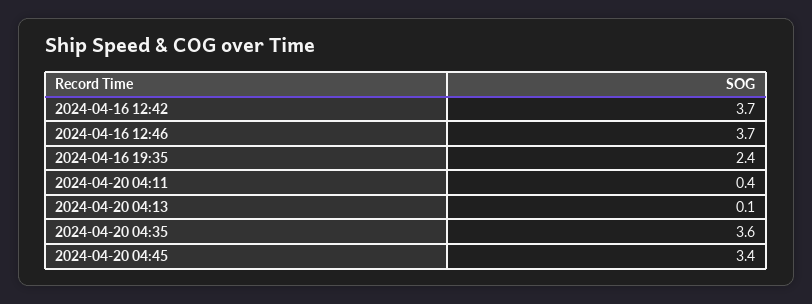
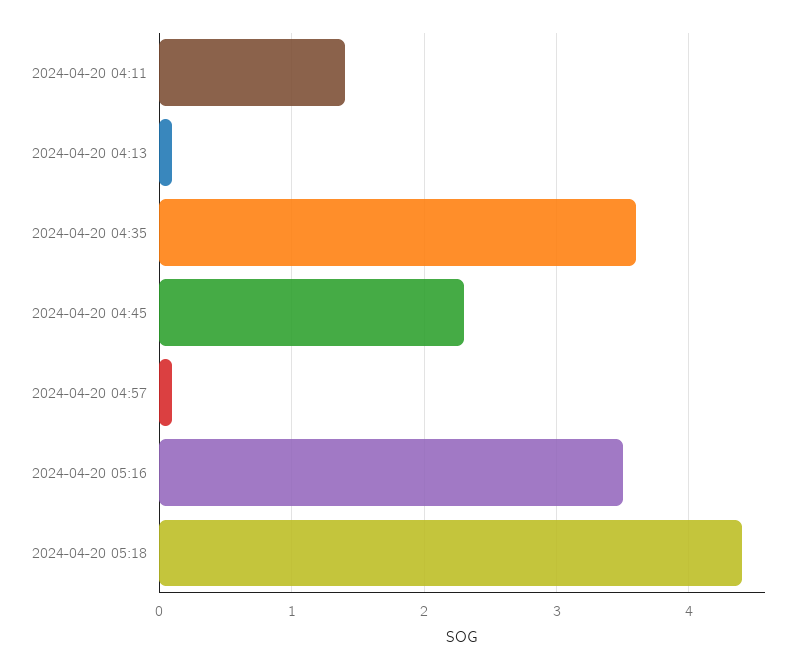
2024-04-16 12:42: 3.7 -> none
2024-04-16 12:46: 3.7 -> none
2024-04-16 19:35: 2.4 -> none
2024-04-20 04:11: 0.4 -> 1.4
2024-04-20 04:45: 3.4 -> 2.3
2024-04-20 04:57: none -> 0.1
2024-04-20 05:16: none -> 3.5
2024-04-20 05:18: none -> 4.4

